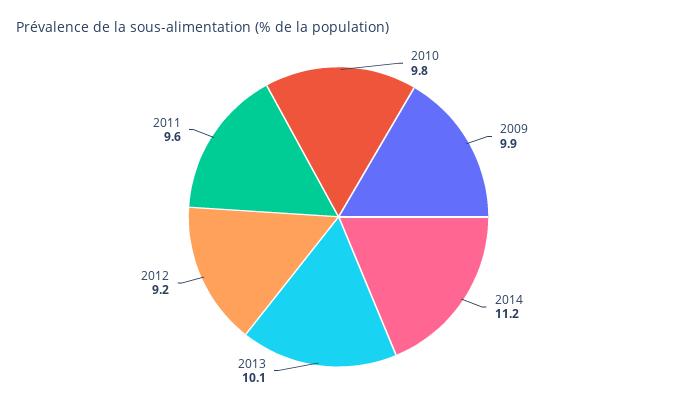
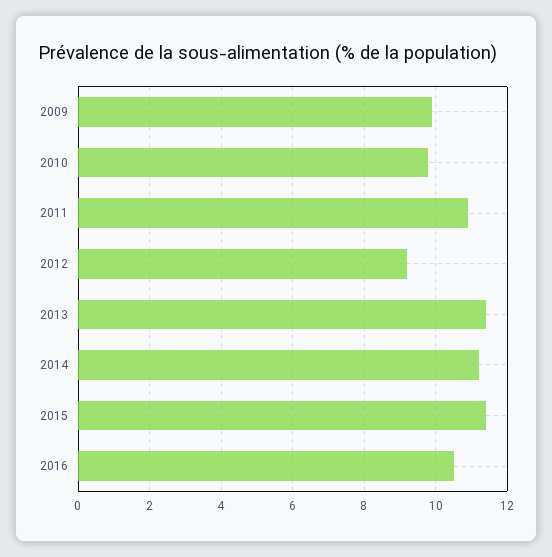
2013: 10.1 -> 11.5
2011: 9.6 -> 11
2015: none -> 11.5
2016: none -> 10.5

